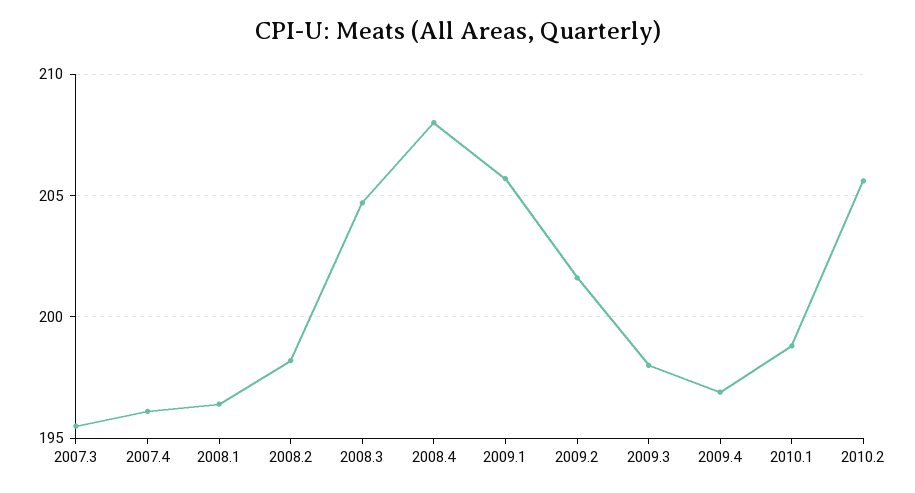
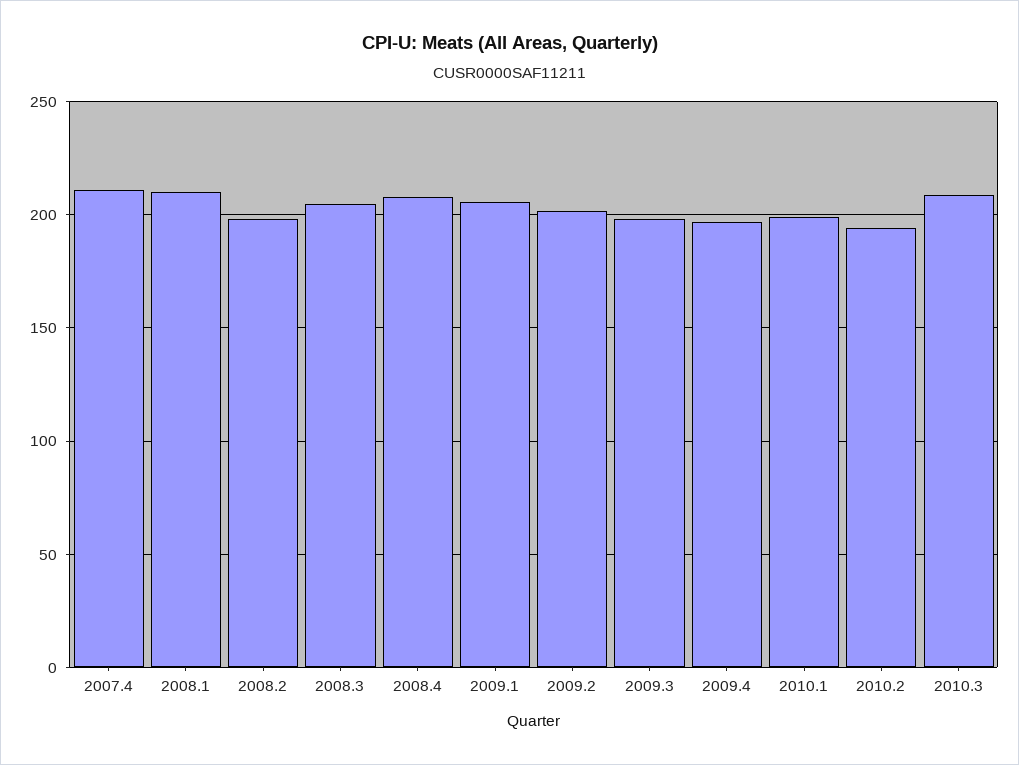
2007.3: 195.5 -> none
2007.4: 196 -> 210
2008.1: 196.5 -> 210
2010.2: 205.5 -> 195
2010.3: none -> 210

